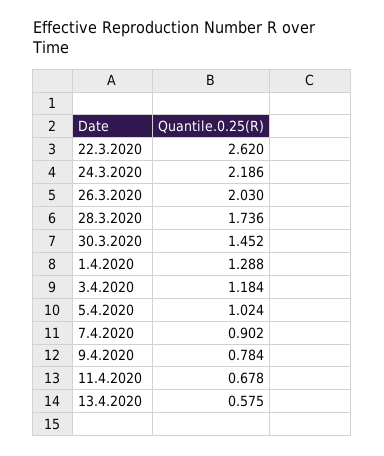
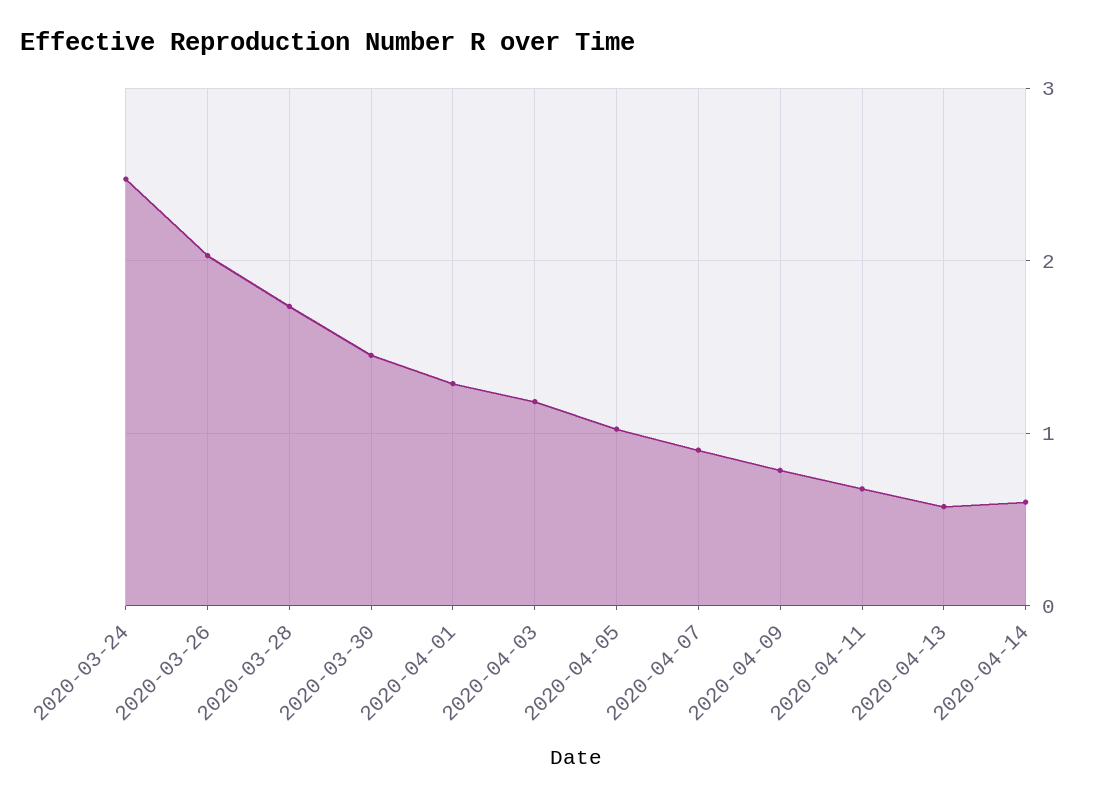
22.3.2020: 2.62 -> none
24.3.2020: 2.186 -> 2.5
2020-04-14: none -> 0.6

